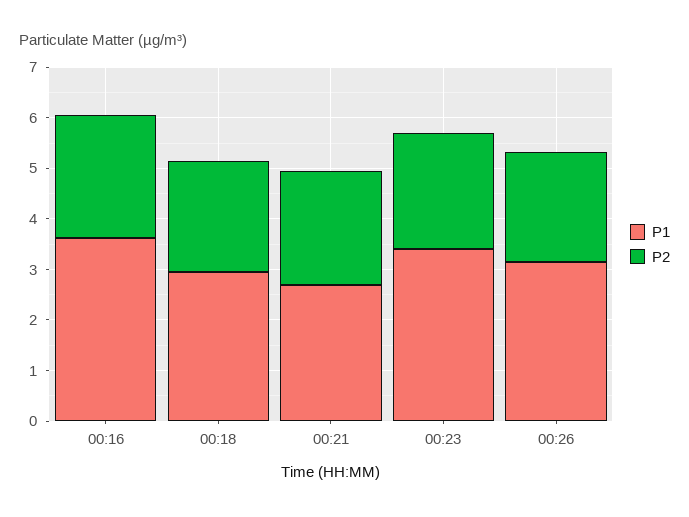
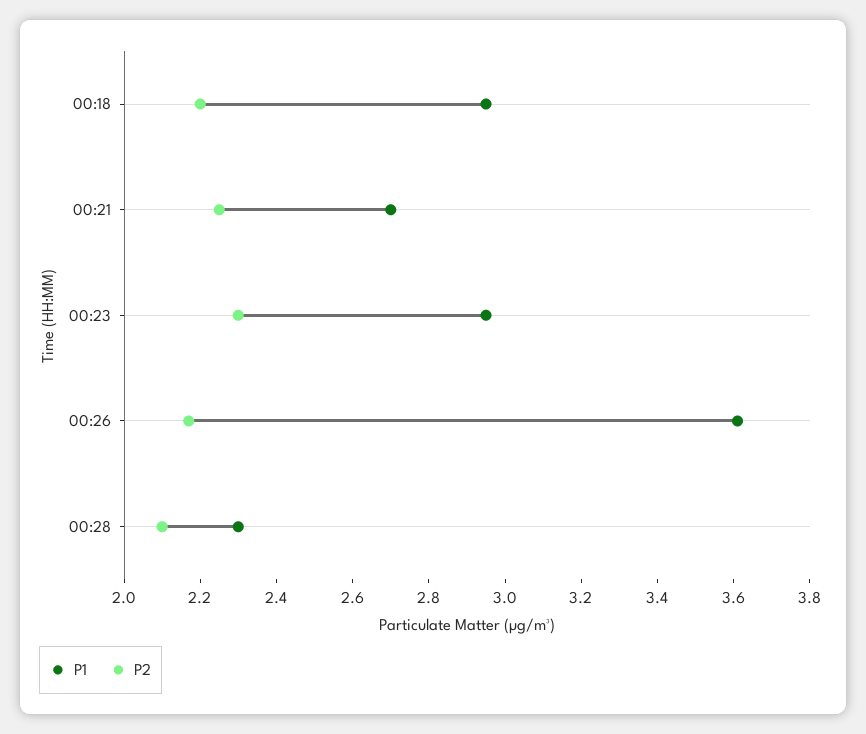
P1, 00:16: 3.6 -> none
P2, 00:16: 2.4 -> none
P1, 00:23: 3.4 -> 2.95
P1, 00:26: 3.2 -> 3.6
P1, 00:28: none -> 2.3
P2, 00:28: none -> 2.1

